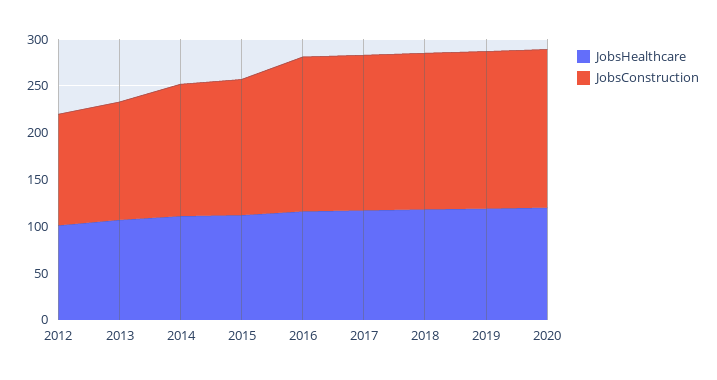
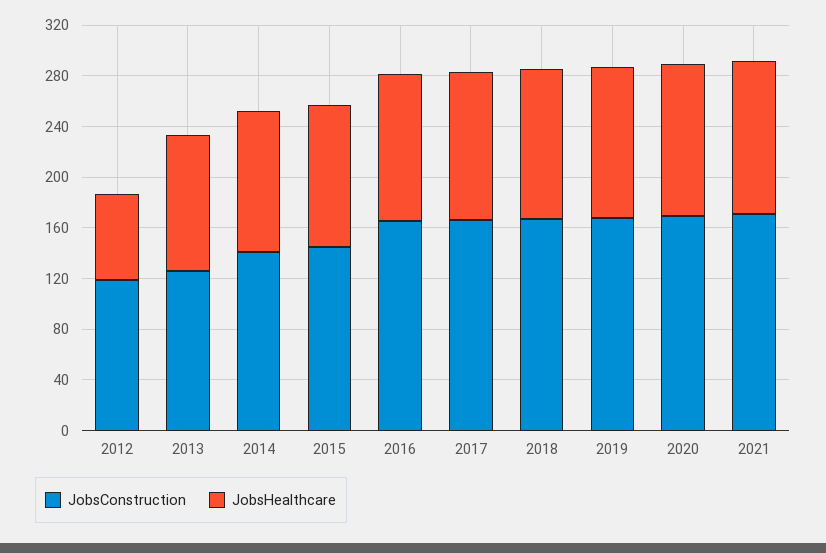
JobsHealthcare, 2012: 100 -> 70
JobsConstruction, 2021: none -> 170
JobsHealthcare, 2021: none -> 120

